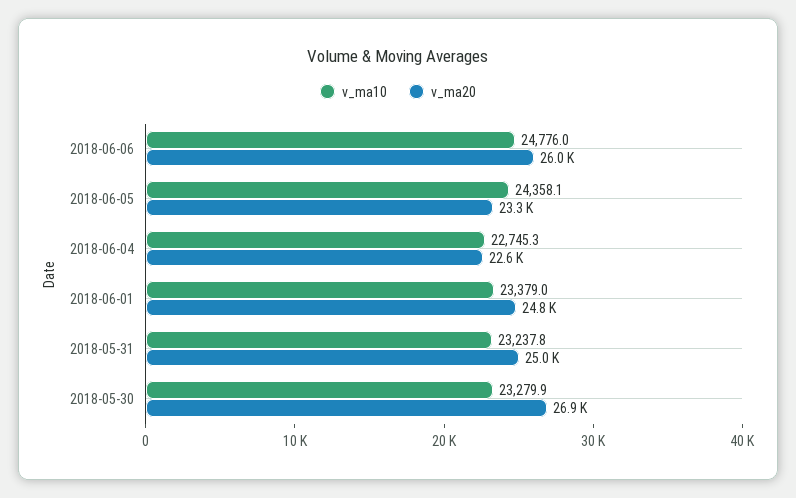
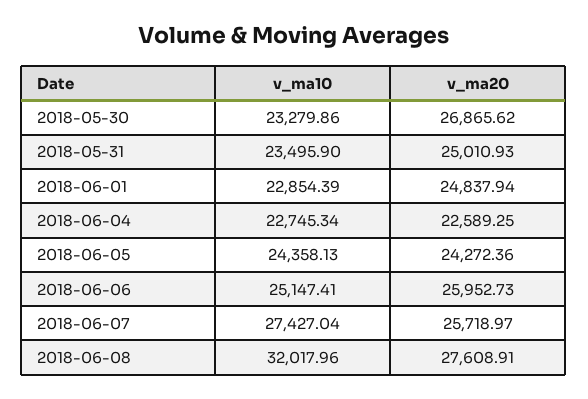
v_ma10, 2018-06-06: 24776 -> 25147.41
v_ma20, 2018-06-05: 23300 -> 24272.36
v_ma10, 2018-06-01: 23379 -> 22854.39
v_ma10, 2018-05-31: 23237.8 -> 23495.9
v_ma10, 2018-06-07: none -> 27427.04
v_ma20, 2018-06-07: none -> 25718.97
v_ma10, 2018-06-08: none -> 32017.96
v_ma20, 2018-06-08: none -> 27608.91

